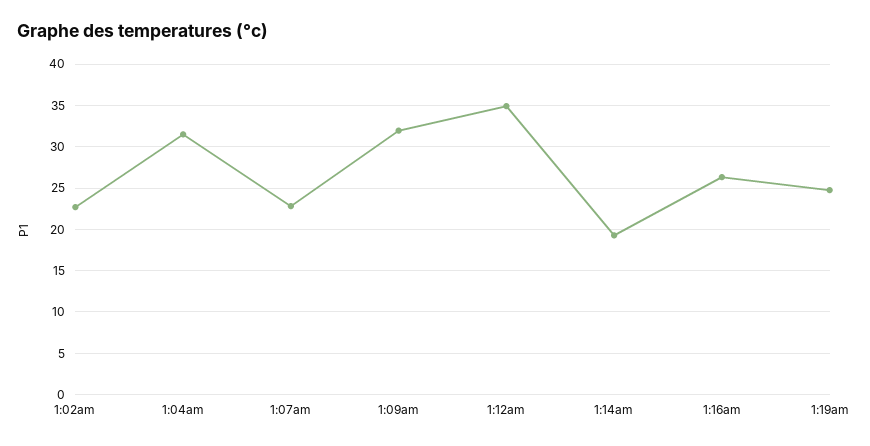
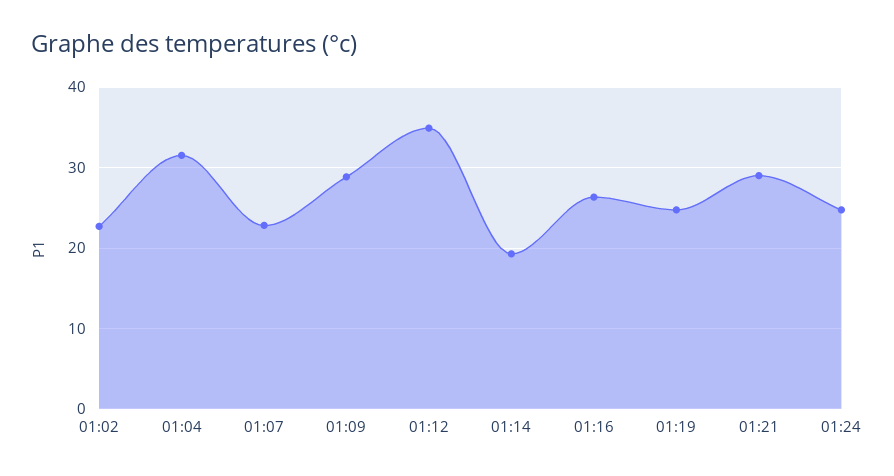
1:09am: 32 -> 29
01:21: none -> 29
01:24: none -> 25

